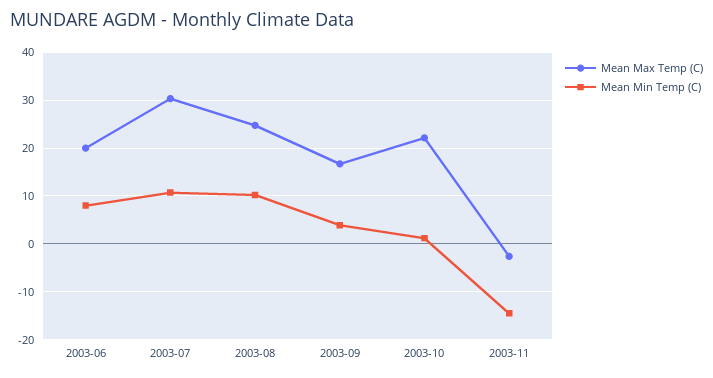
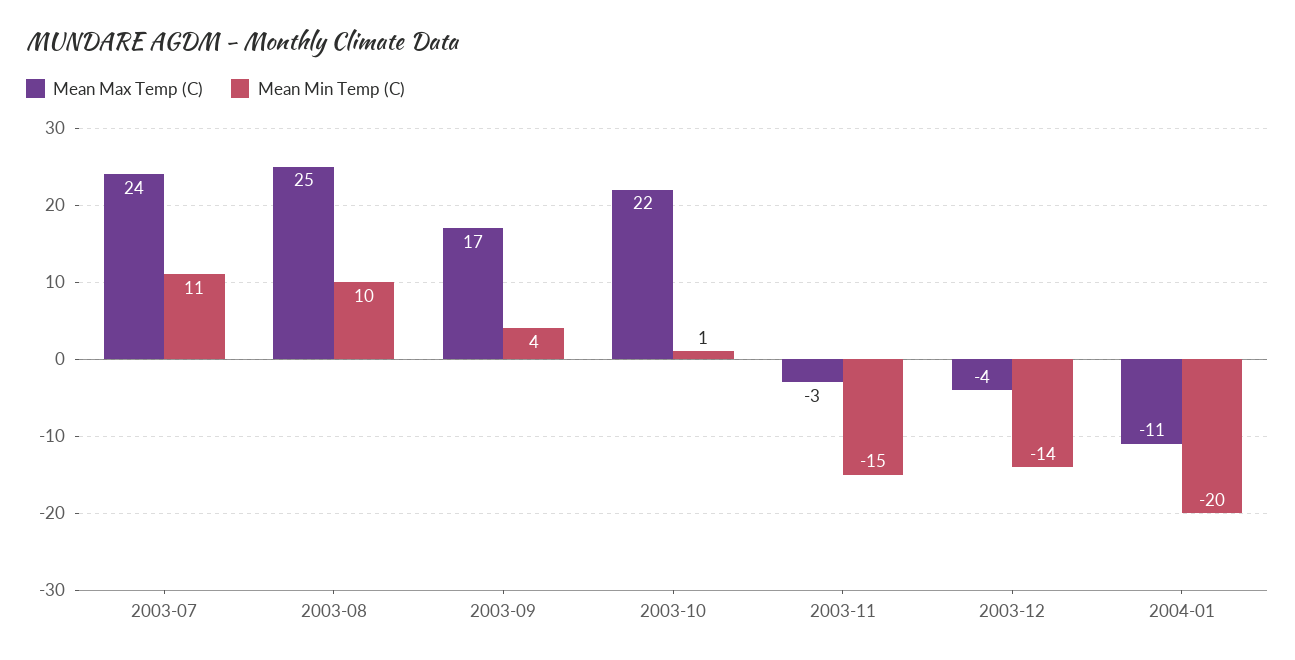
Mean Max Temp (C), 2003-06: 20 -> none
Mean Min Temp (C), 2003-06: 8 -> none
Mean Max Temp (C), 2003-07: 30 -> 24
Mean Max Temp (C), 2003-12: none -> -4
Mean Min Temp (C), 2003-12: none -> -14
Mean Max Temp (C), 2004-01: none -> -11
Mean Min Temp (C), 2004-01: none -> -20

